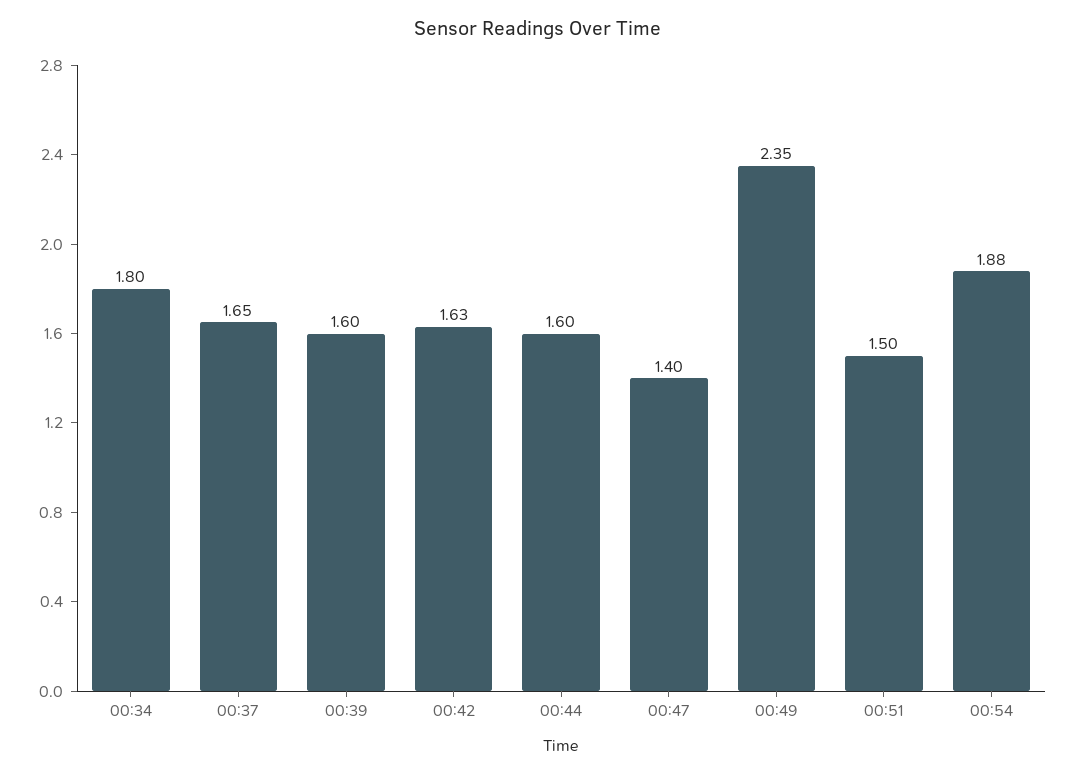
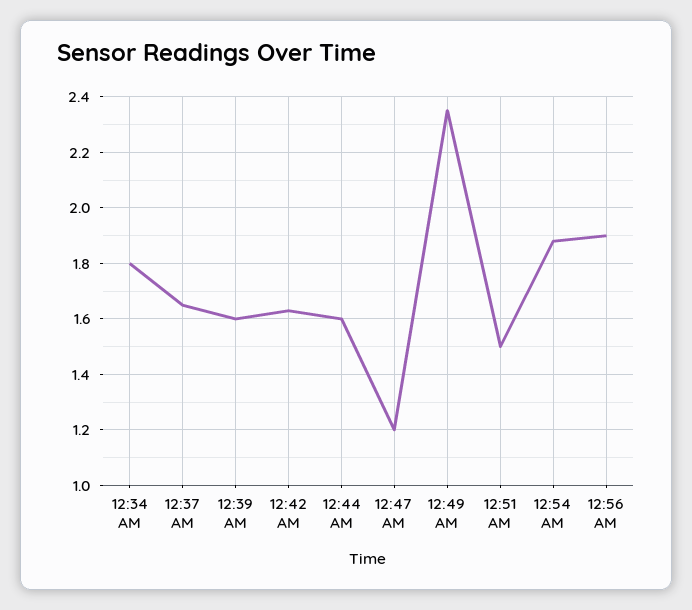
00:47: 1.4 -> 1.2
12:56 AM: none -> 1.9

